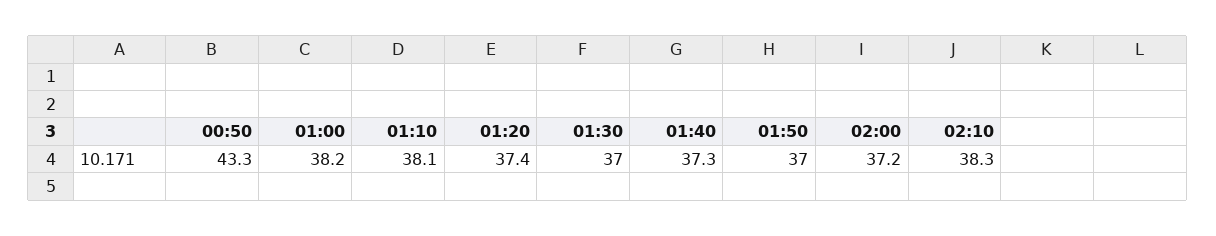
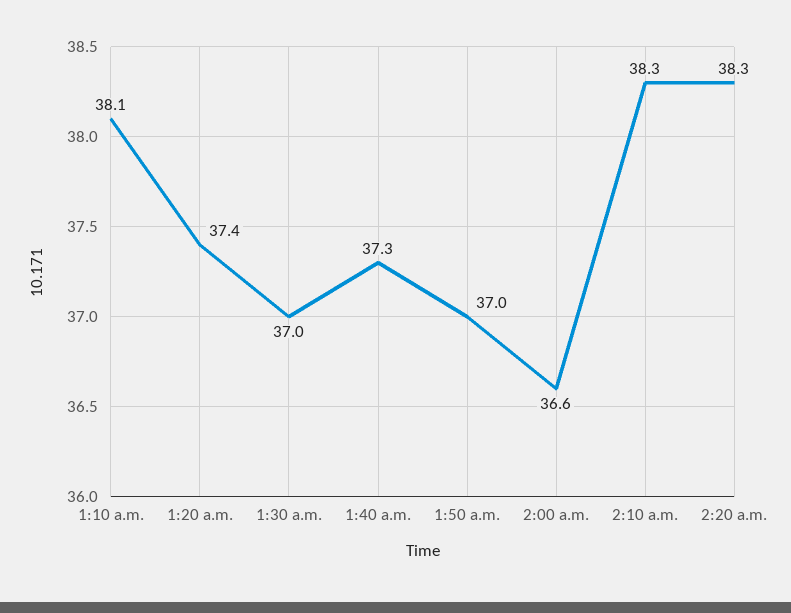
00:50: 43.3 -> none
01:00: 38.2 -> none
02:00: 37.2 -> 36.6
2:20 a.m.: none -> 38.3

